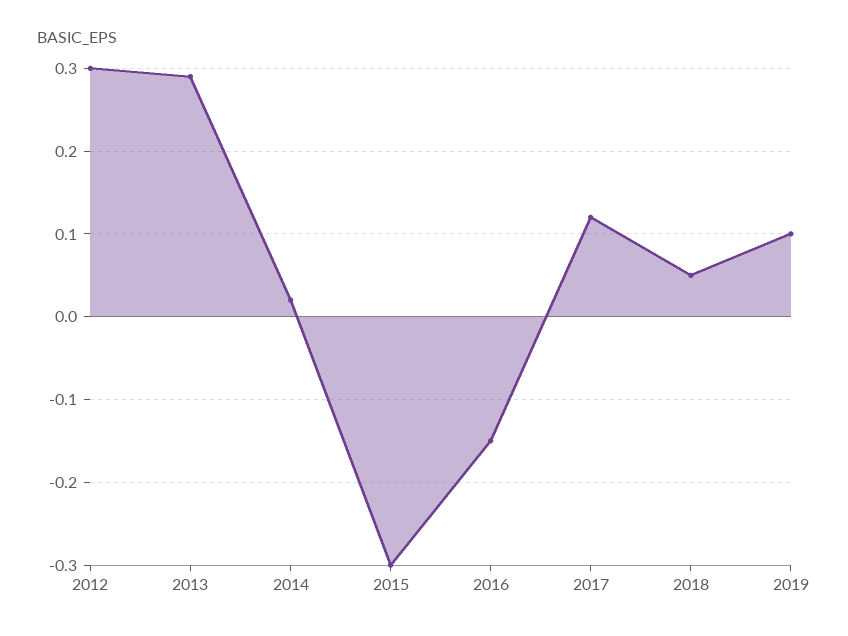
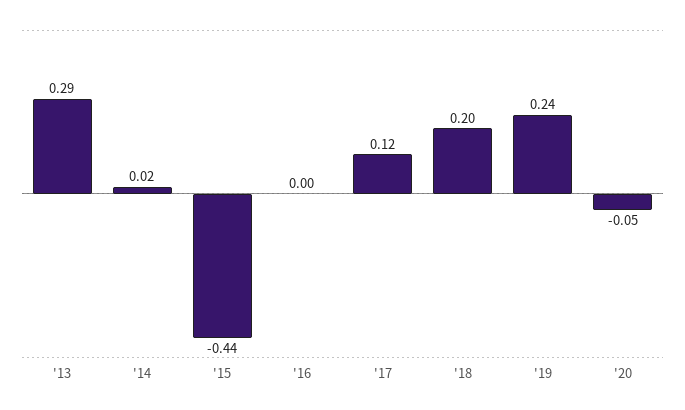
2012: 0.3 -> none
2015: -0.3 -> -0.44
2016: -0.15 -> 0
2018: 0.05 -> 0.2
2019: 0.1 -> 0.24
'20: none -> -0.05

